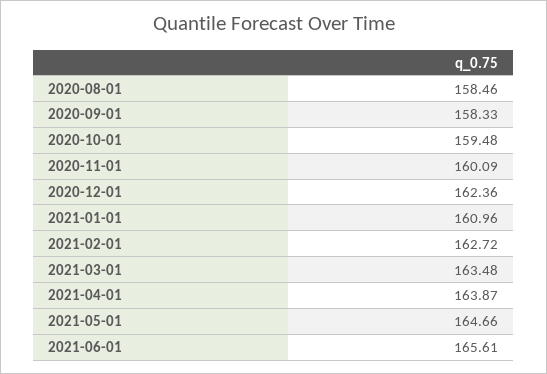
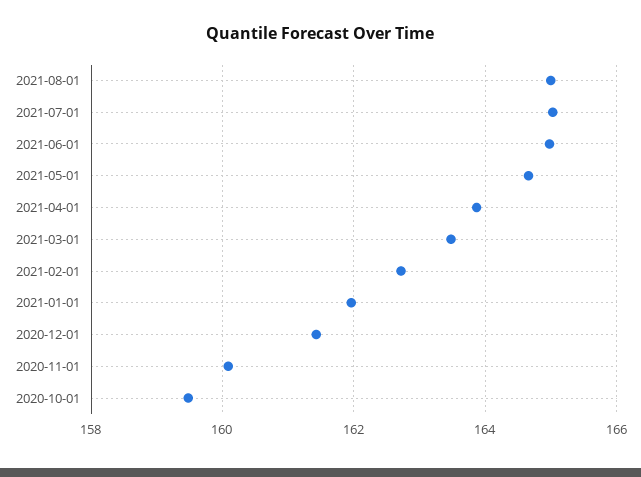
2020-08-01: 158.46 -> none
2020-09-01: 158.33 -> none
2020-12-01: 162.36 -> 161.4
2021-01-01: 160.96 -> 162
2021-06-01: 165.61 -> 165
2021-08-01: none -> 165
2021-07-01: none -> 165

